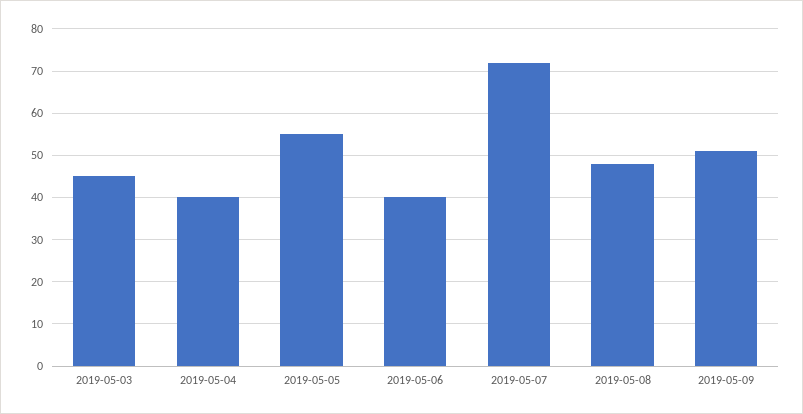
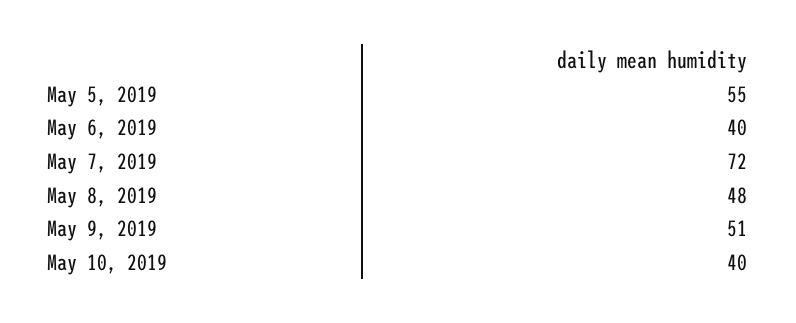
2019-05-03: 45 -> none
2019-05-04: 40 -> none
May 10, 2019: none -> 40

